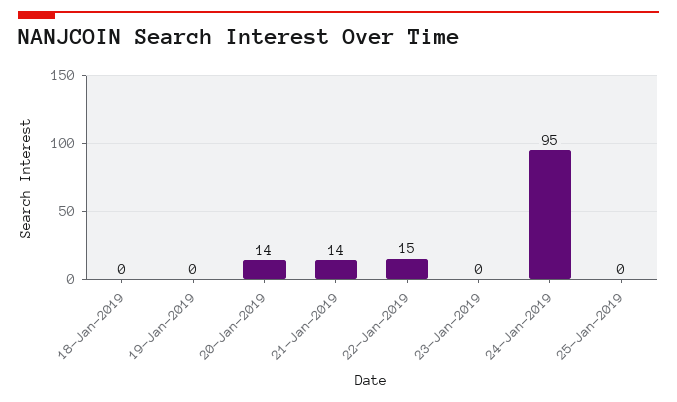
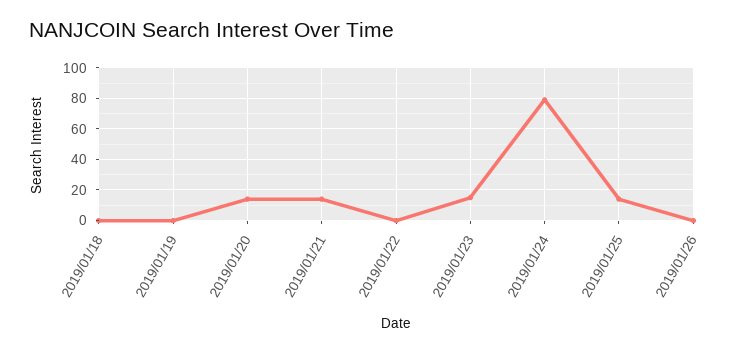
22-Jan-2019: 15 -> 0
23-Jan-2019: 0 -> 15
24-Jan-2019: 95 -> 80
25-Jan-2019: 0 -> 15
2019/01/26: none -> 0

